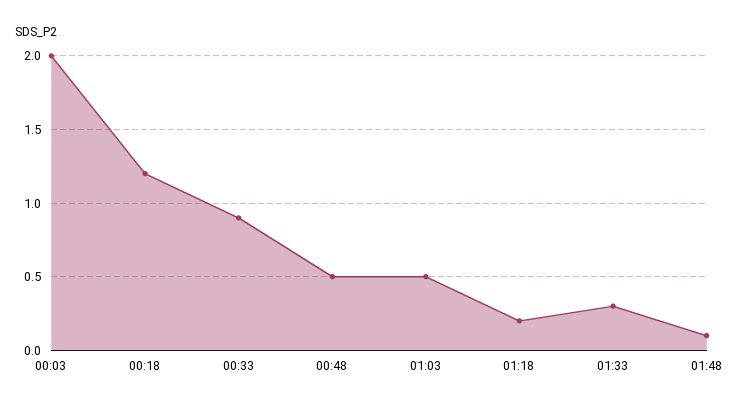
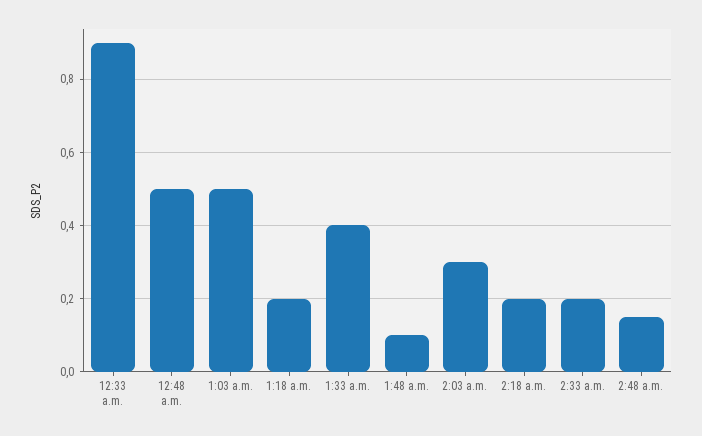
00:03: 2 -> none
00:18: 1.2 -> none
01:33: 0.3 -> 0.4
2:03 a.m.: none -> 0.3
2:18 a.m.: none -> 0.2
2:33 a.m.: none -> 0.2
2:48 a.m.: none -> 0.15

